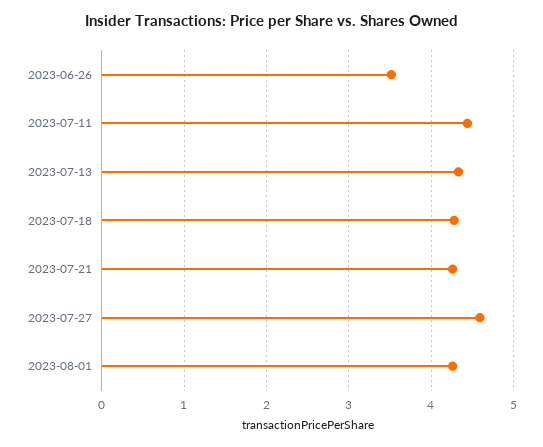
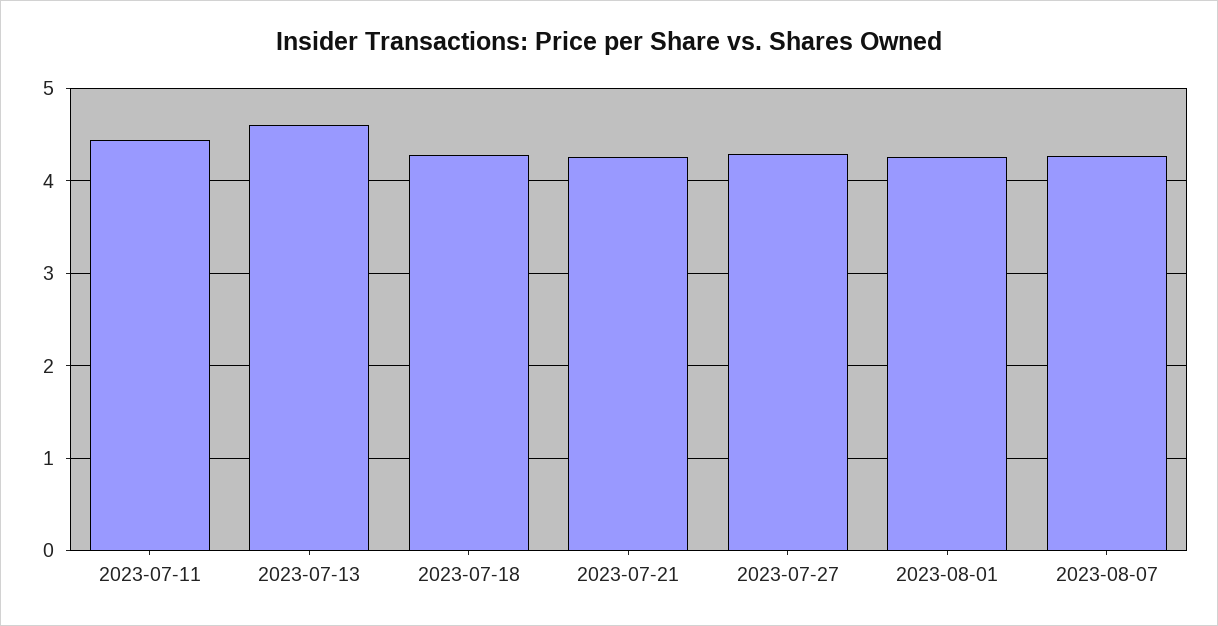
2023-06-26: 3.5 -> none
2023-07-13: 4.3 -> 4.6
2023-07-27: 4.6 -> 4.3
2023-08-07: none -> 4.3

